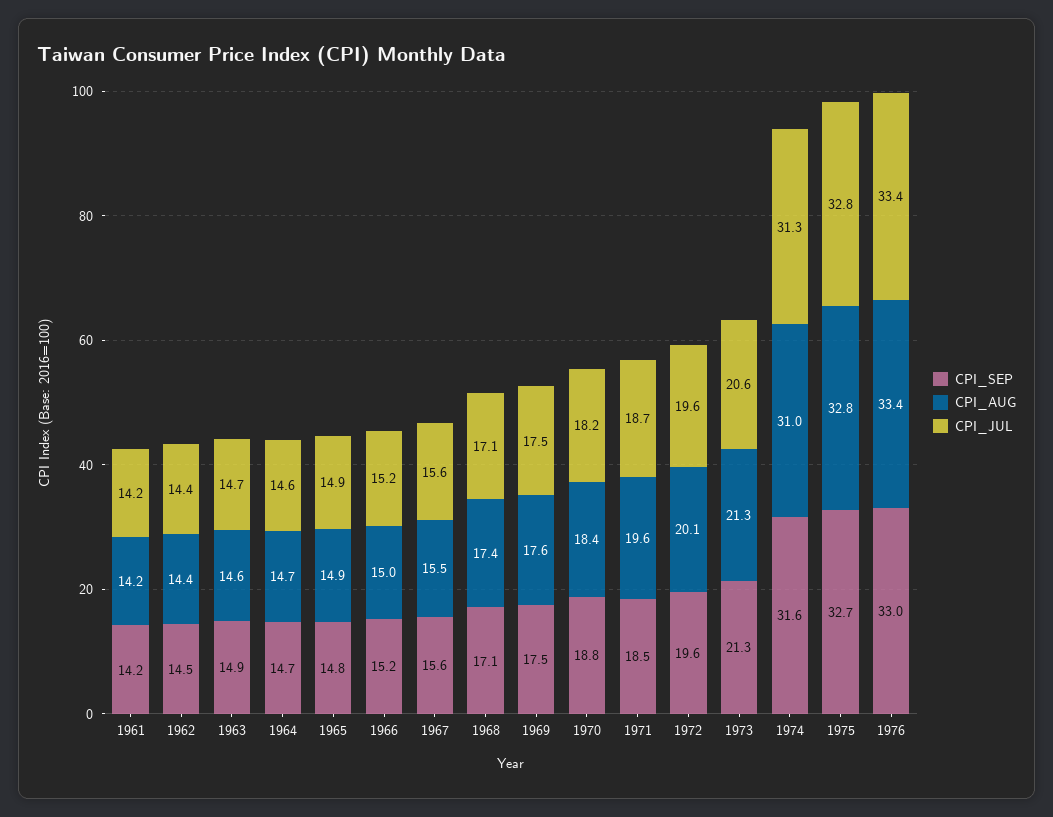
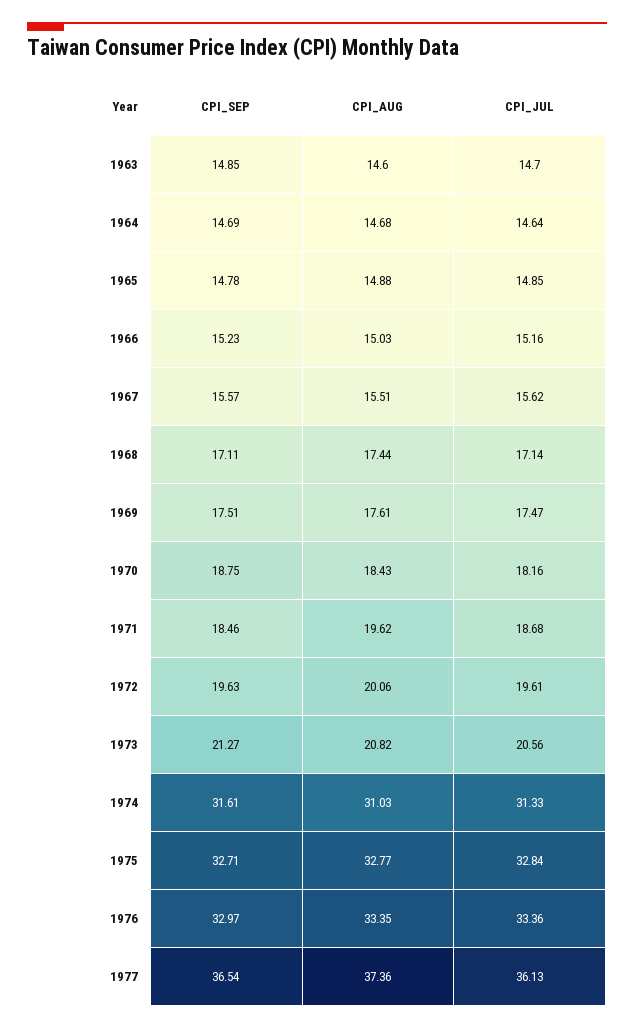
CPI_SEP, 1961: 14.2 -> none
CPI_AUG, 1961: 14.2 -> none
CPI_JUL, 1961: 14.2 -> none
CPI_SEP, 1962: 14.5 -> none
CPI_AUG, 1962: 14.4 -> none
CPI_JUL, 1962: 14.4 -> none
CPI_AUG, 1973: 21.3 -> 20.82
CPI_SEP, 1977: none -> 36.54
CPI_AUG, 1977: none -> 37.36
CPI_JUL, 1977: none -> 36.13

